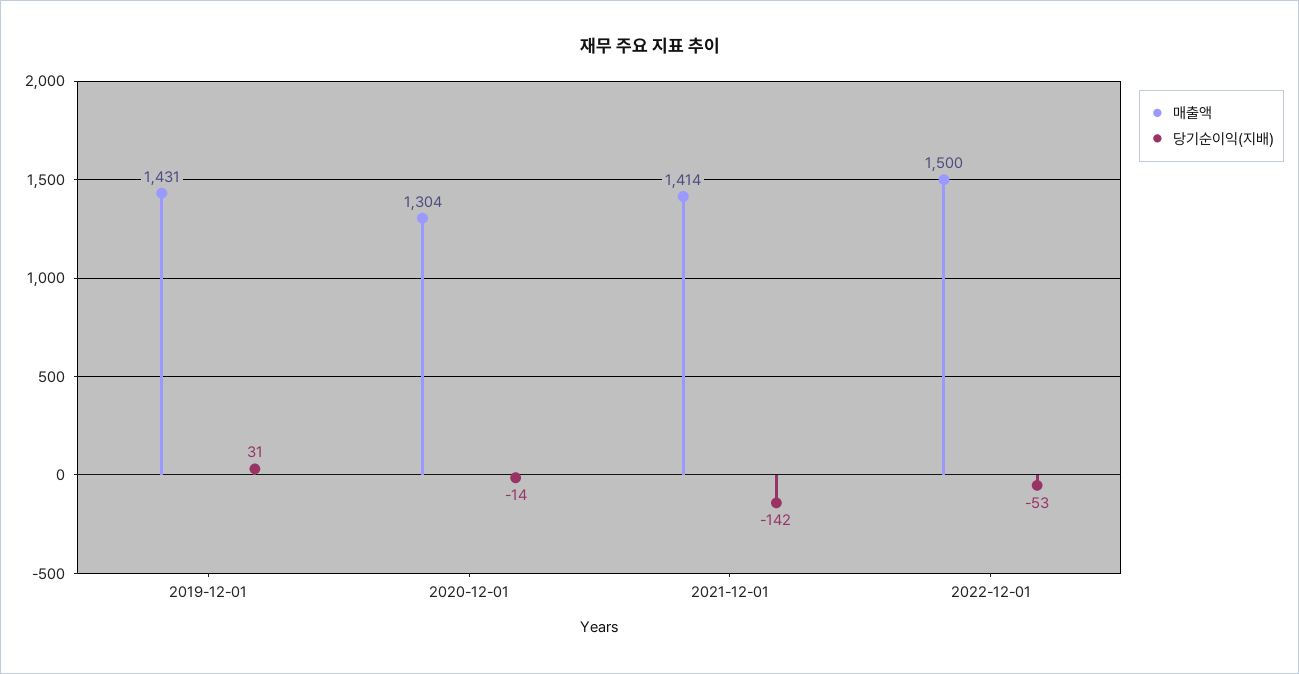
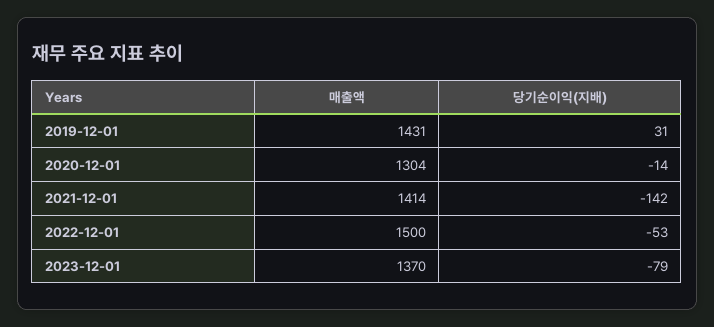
매출액, 2023-12-01: none -> 1370
당기순이익(지배), 2023-12-01: none -> -79

